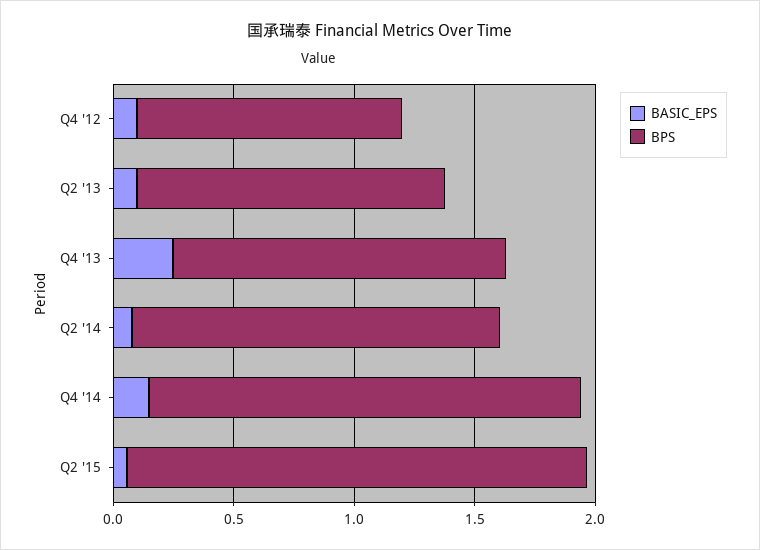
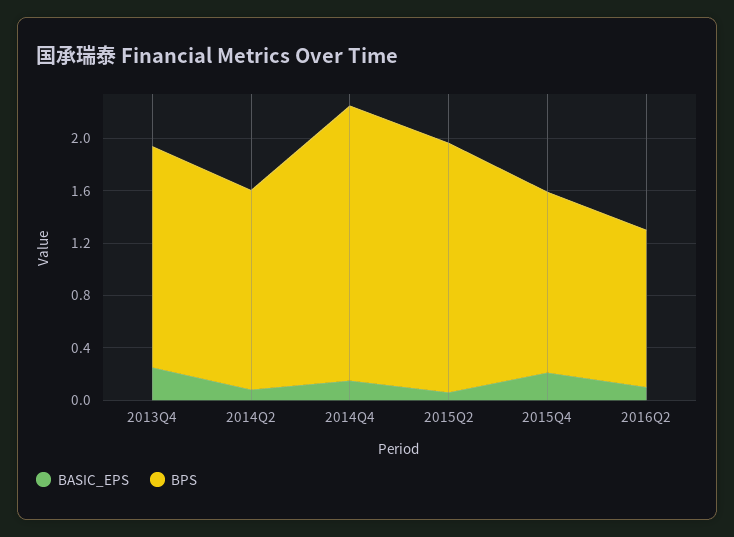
BASIC_EPS, Q4 '12: 0.1 -> none
BPS, Q4 '12: 1.1 -> none
BASIC_EPS, Q2 '13: 0.1 -> none
BPS, Q2 '13: 1.3 -> none
BPS, Q4 '13: 1.4 -> 1.7
BPS, Q4 '14: 1.8 -> 2.1
BASIC_EPS, 2015Q4: none -> 0.2
BPS, 2015Q4: none -> 1.4
BASIC_EPS, 2016Q2: none -> 0.1
BPS, 2016Q2: none -> 1.2

